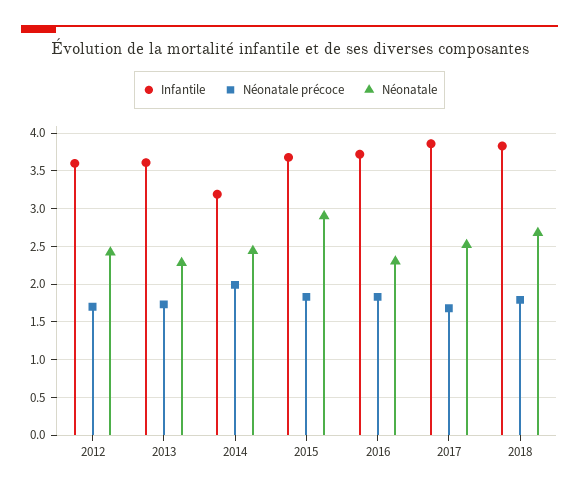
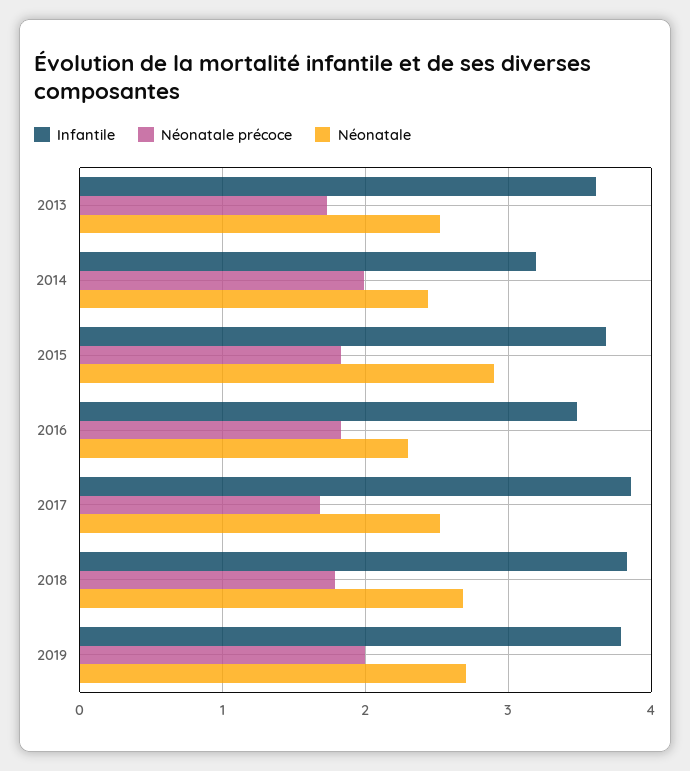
Infantile, 2012: 3.6 -> none
Néonatale précoce, 2012: 1.7 -> none
Néonatale, 2012: 2.4 -> none
Néonatale, 2013: 2.3 -> 2.5
Infantile, 2016: 3.7 -> 3.5
Infantile, 2019: none -> 3.8
Néonatale précoce, 2019: none -> 2
Néonatale, 2019: none -> 2.7

